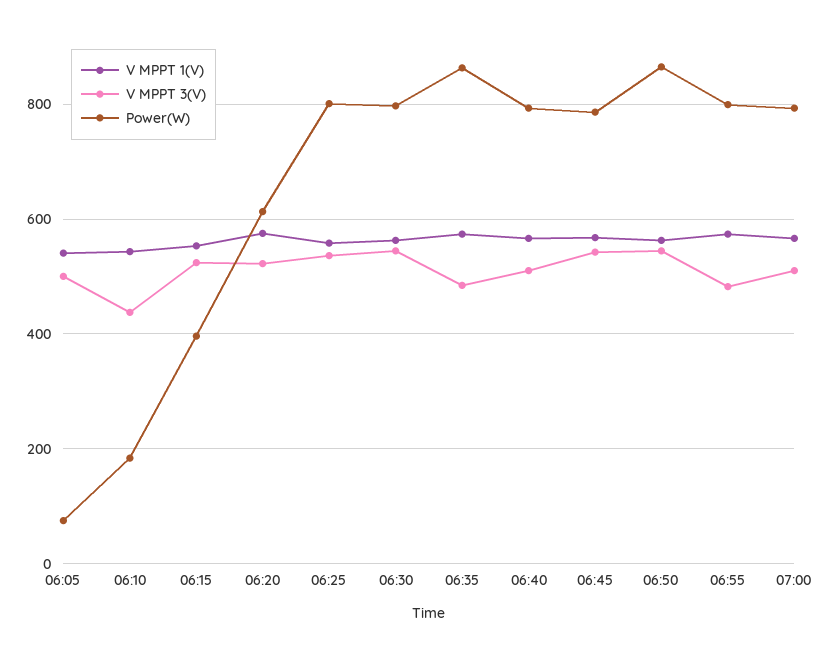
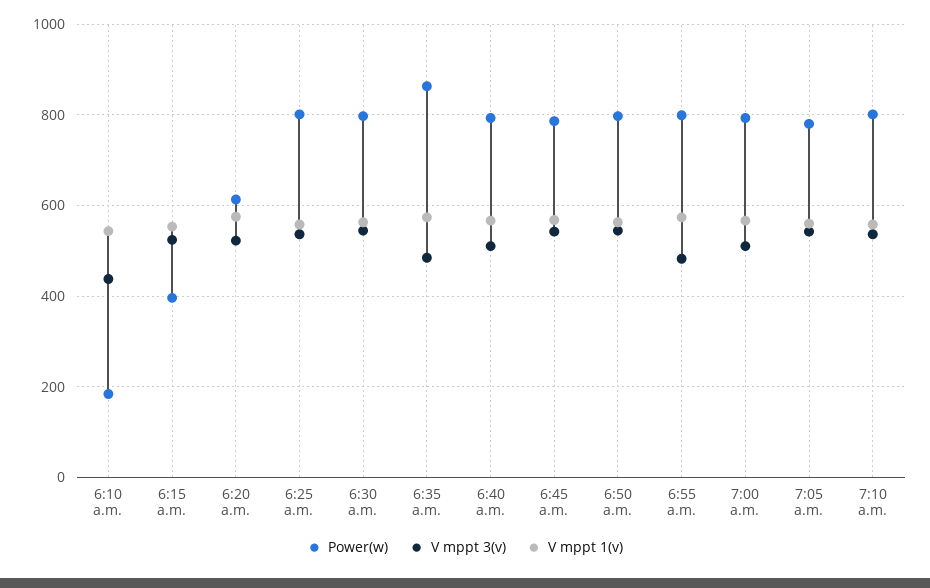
V MPPT 1(V), 06:05: 540 -> none
V MPPT 3(V), 06:05: 500 -> none
Power(W), 06:05: 80 -> none
Power(W), 06:50: 860 -> 800
Power(W), 7:05 a.m.: none -> 780
V MPPT 3(V), 7:05 a.m.: none -> 540
V MPPT 1(V), 7:05 a.m.: none -> 560
Power(W), 7:10 a.m.: none -> 800
V MPPT 3(V), 7:10 a.m.: none -> 540
V MPPT 1(V), 7:10 a.m.: none -> 560

